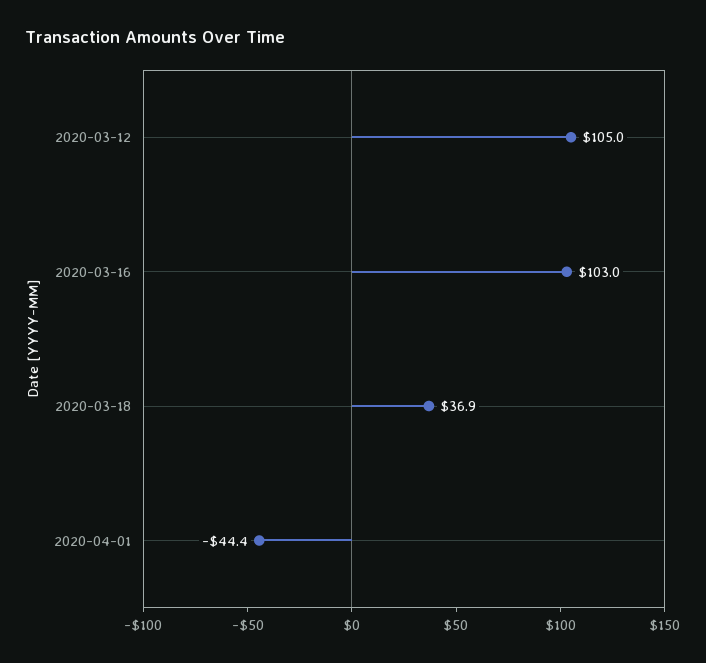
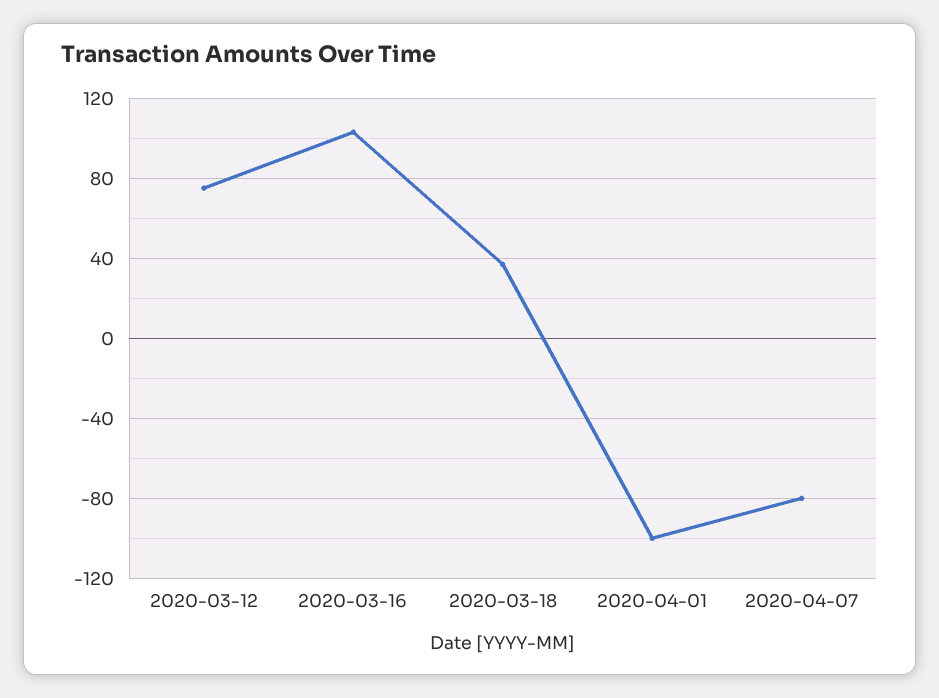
2020-03-12: 105 -> 75
2020-04-01: -44.4 -> -100
2020-04-07: none -> -80

